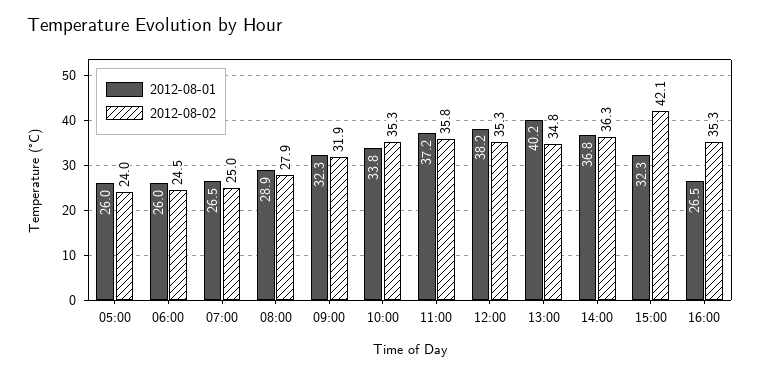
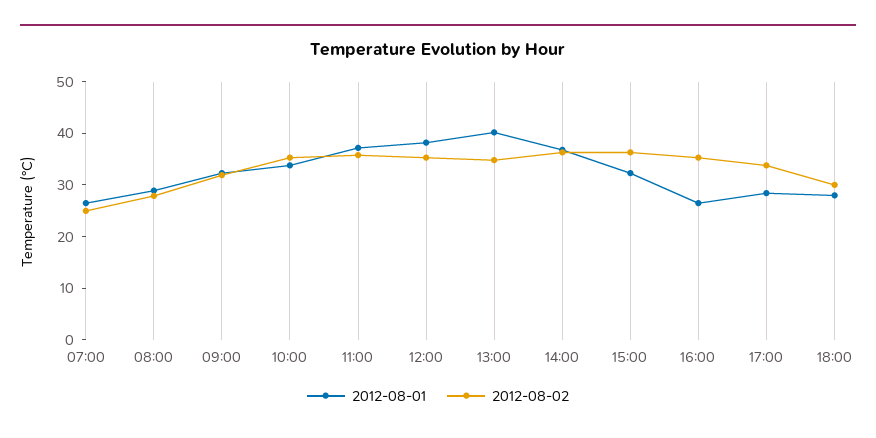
2012-08-01, 05:00: 26 -> none
2012-08-02, 05:00: 24 -> none
2012-08-01, 06:00: 26 -> none
2012-08-02, 06:00: 24.5 -> none
2012-08-02, 15:00: 42.1 -> 36
2012-08-01, 17:00: none -> 28
2012-08-02, 17:00: none -> 34
2012-08-01, 18:00: none -> 28
2012-08-02, 18:00: none -> 30

